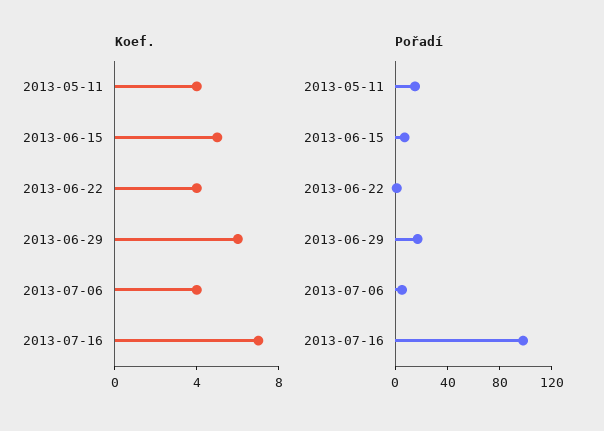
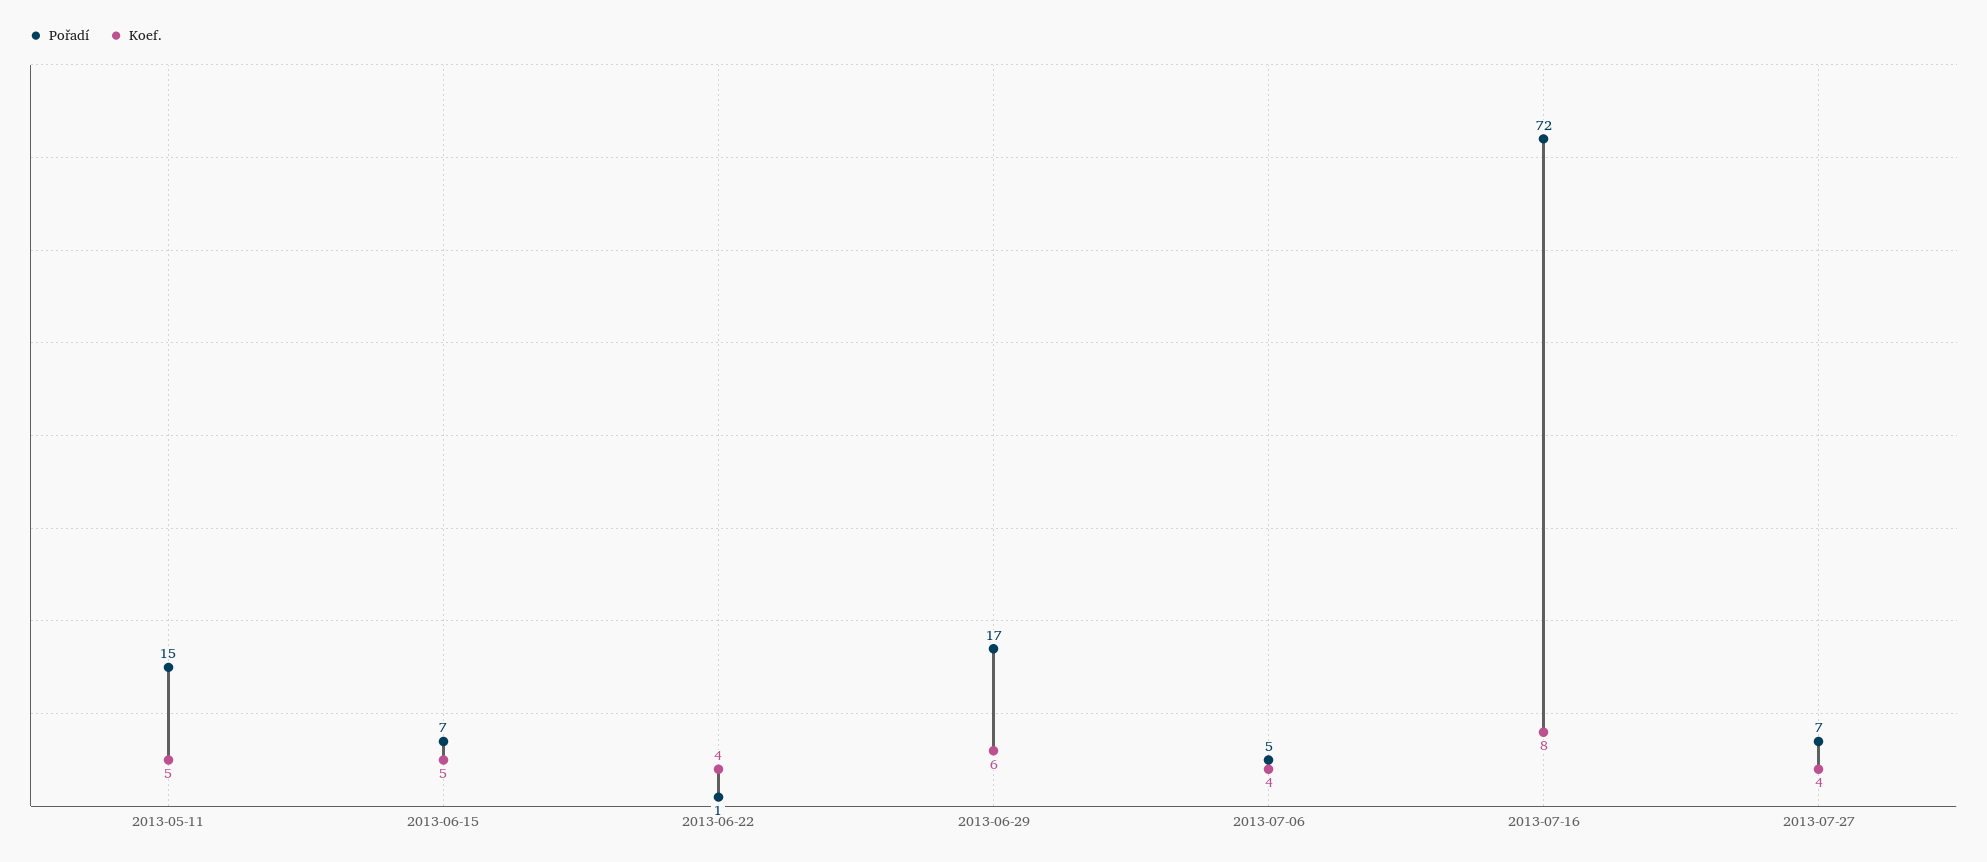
Koef., 2013-05-11: 4 -> 5
Koef., 2013-07-16: 7 -> 8
Pořadí, 2013-07-16: 100 -> 72
Pořadí, 2013-07-27: none -> 7
Koef., 2013-07-27: none -> 4

